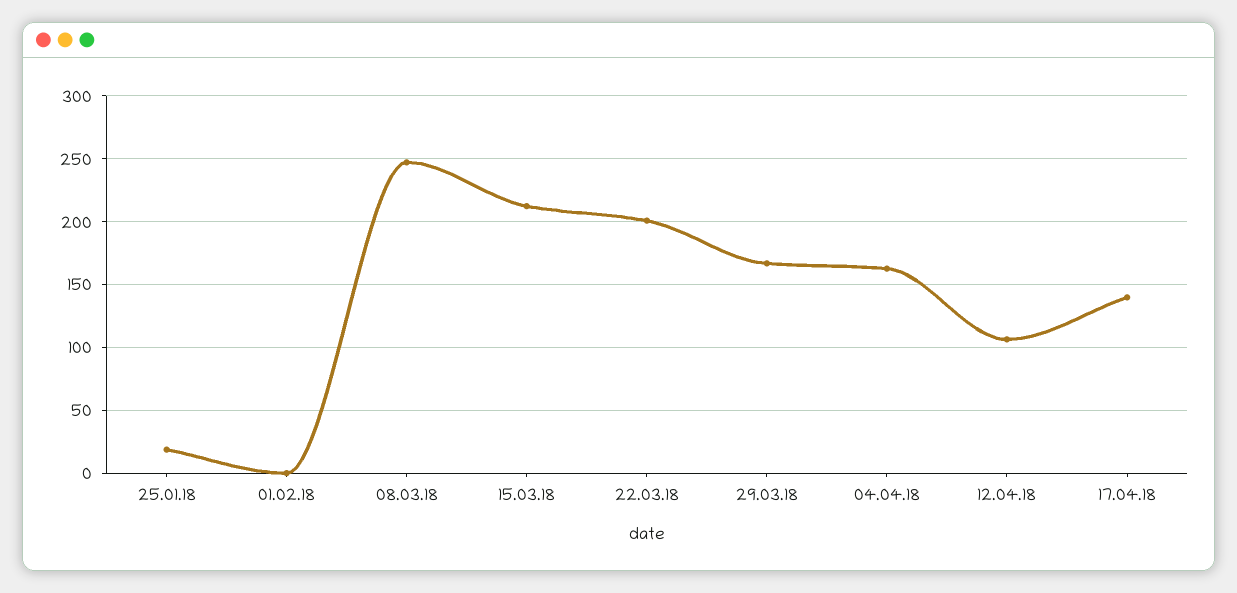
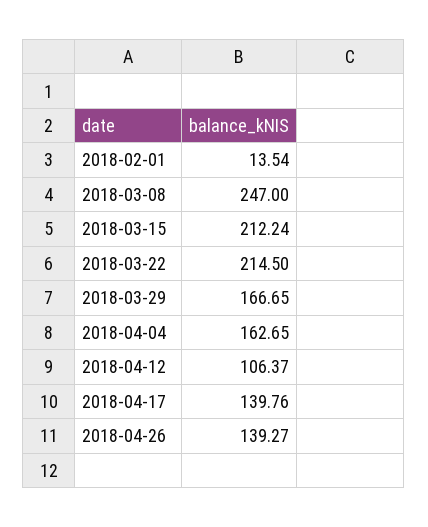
25.01.18: 20 -> none
01.02.18: 0 -> 13.54
22.03.18: 200 -> 214.5
2018-04-26: none -> 139.27

